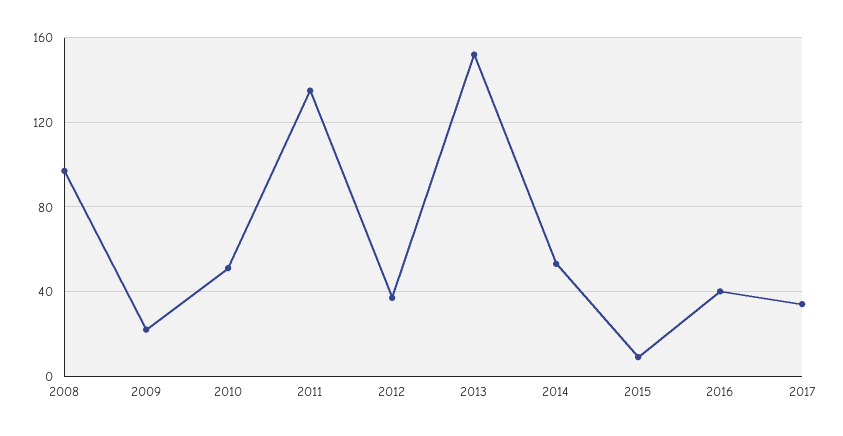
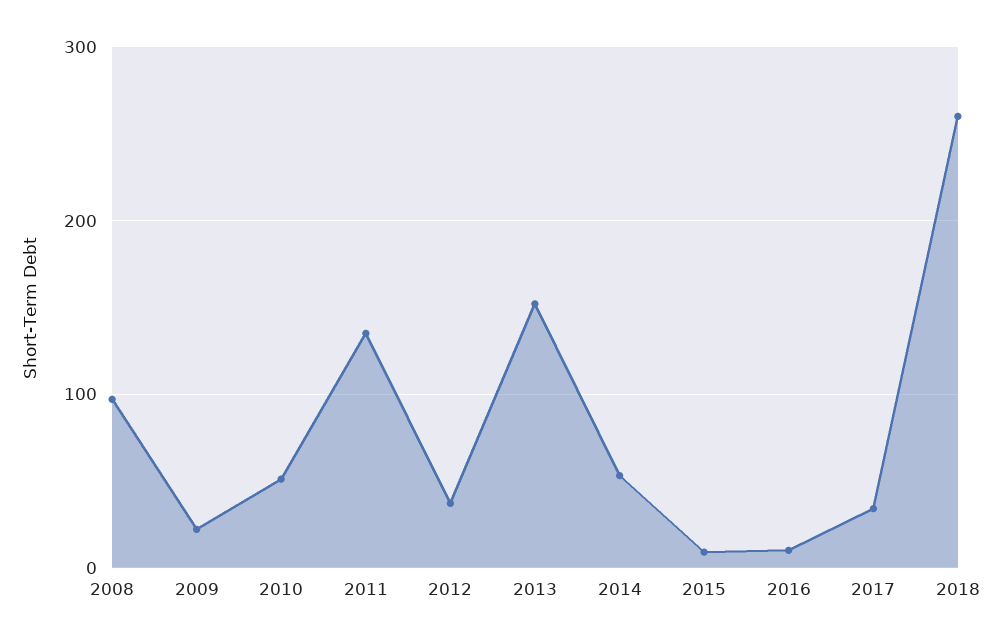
2016: 40 -> 10
2018: none -> 260

